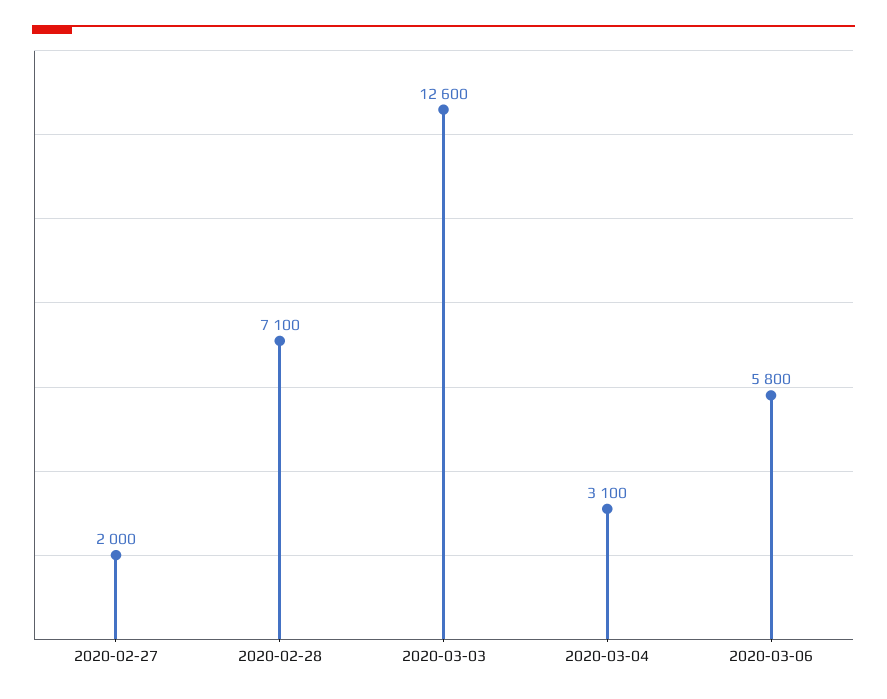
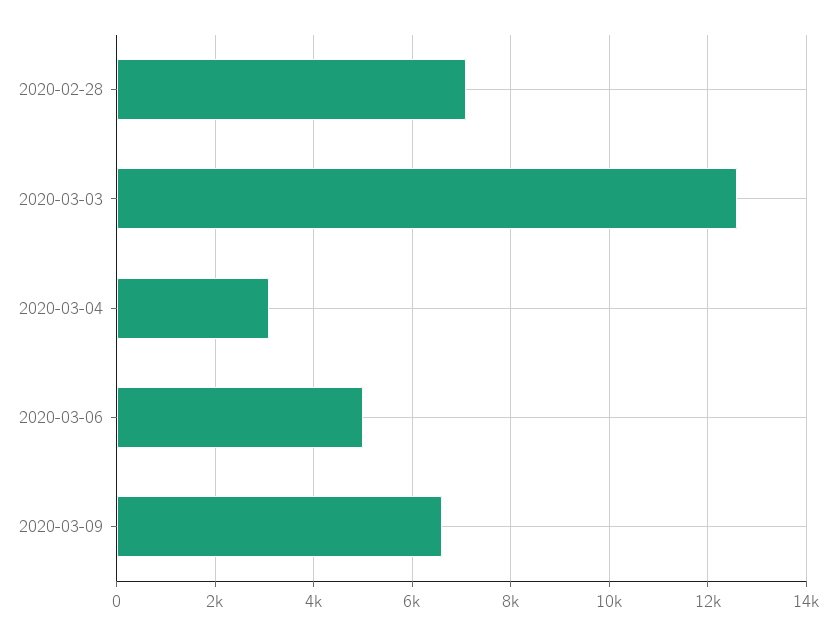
2020-02-27: 2000 -> none
2020-03-06: 5800 -> 5000
2020-03-09: none -> 6600

